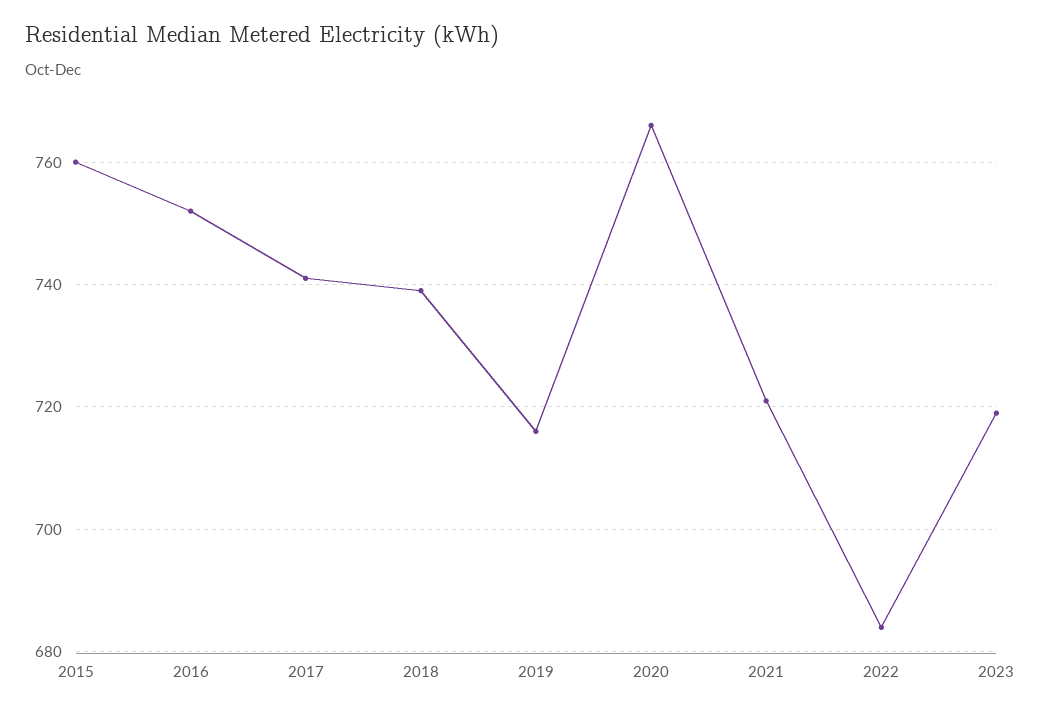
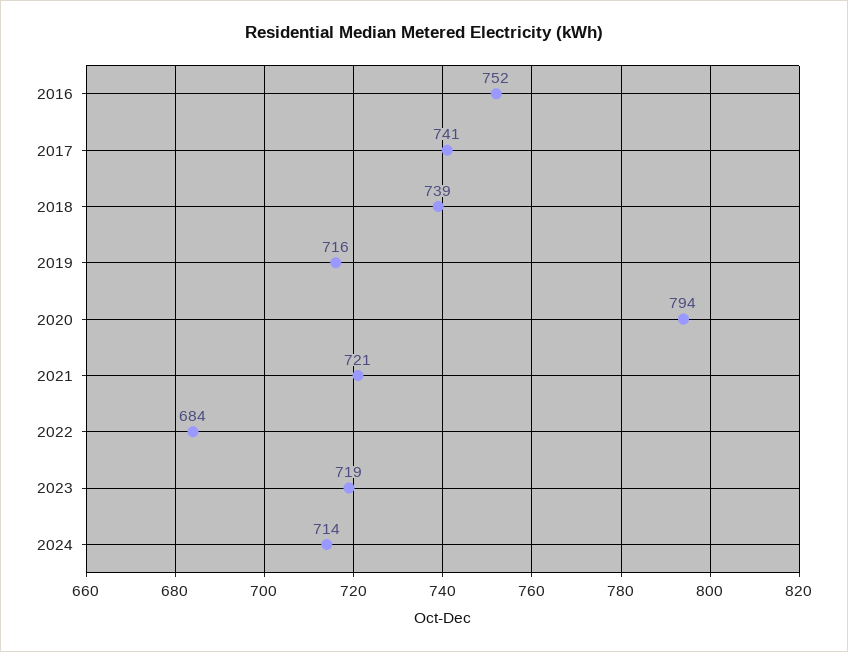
2015: 760 -> none
2020: 765 -> 794
2024: none -> 714

